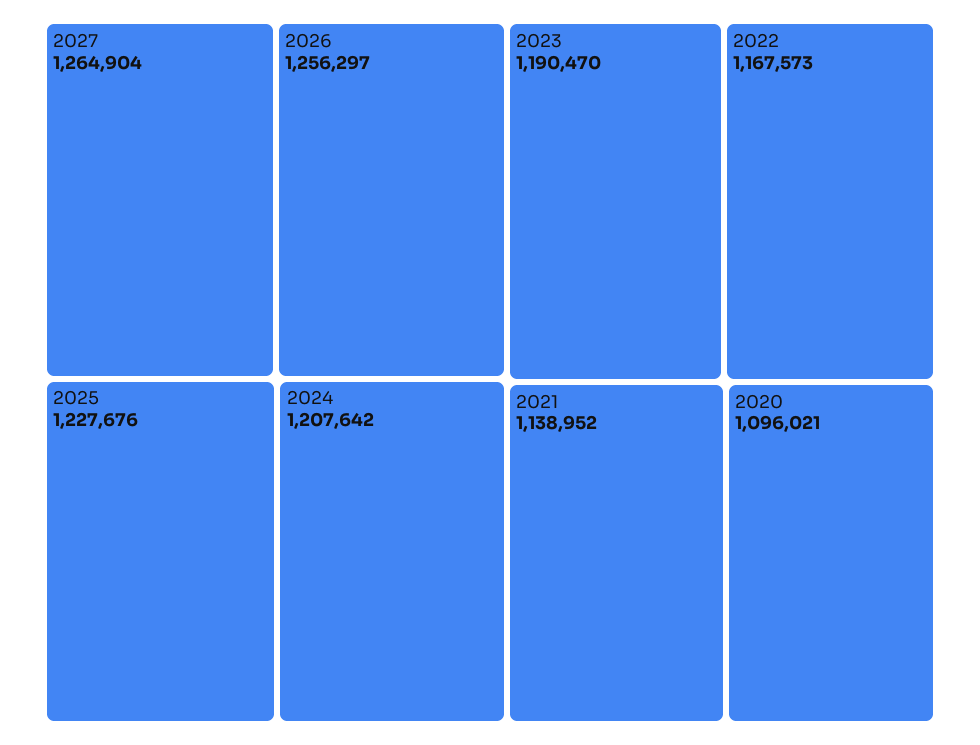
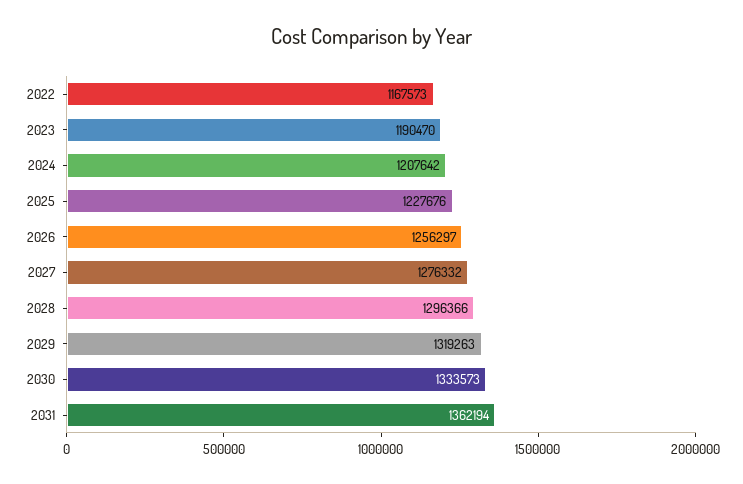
2027: 1264904 -> 1276332
2021: 1138952 -> none
2020: 1096021 -> none
2028: none -> 1296366
2029: none -> 1319263
2030: none -> 1333573
2031: none -> 1362194

